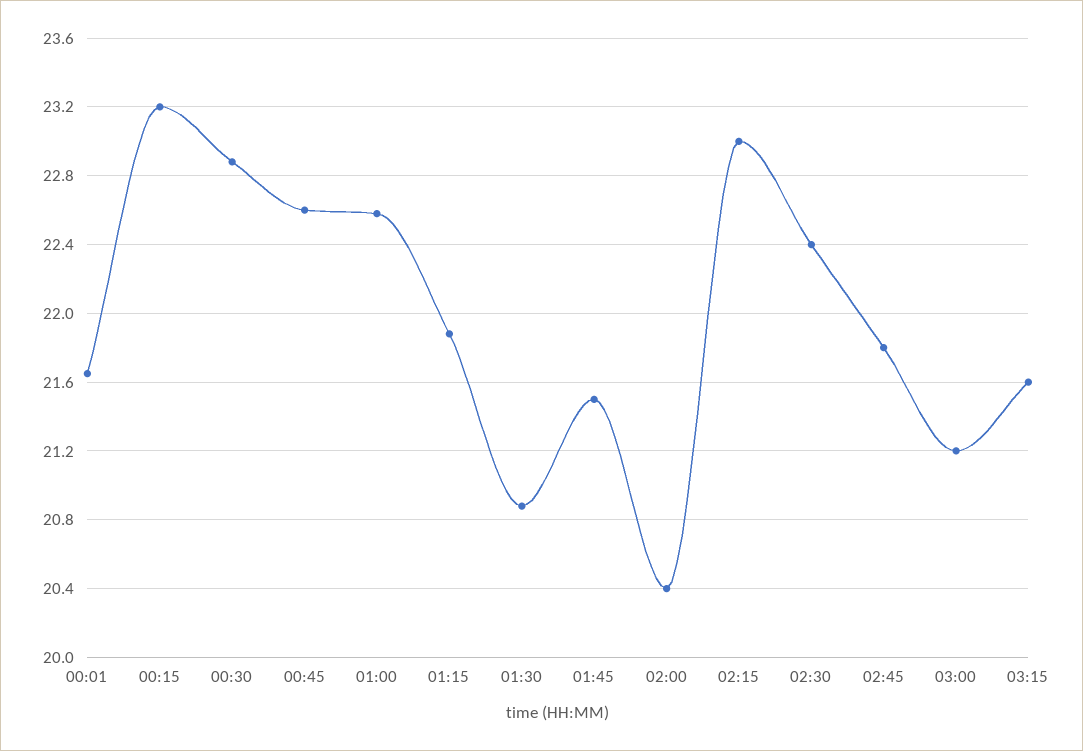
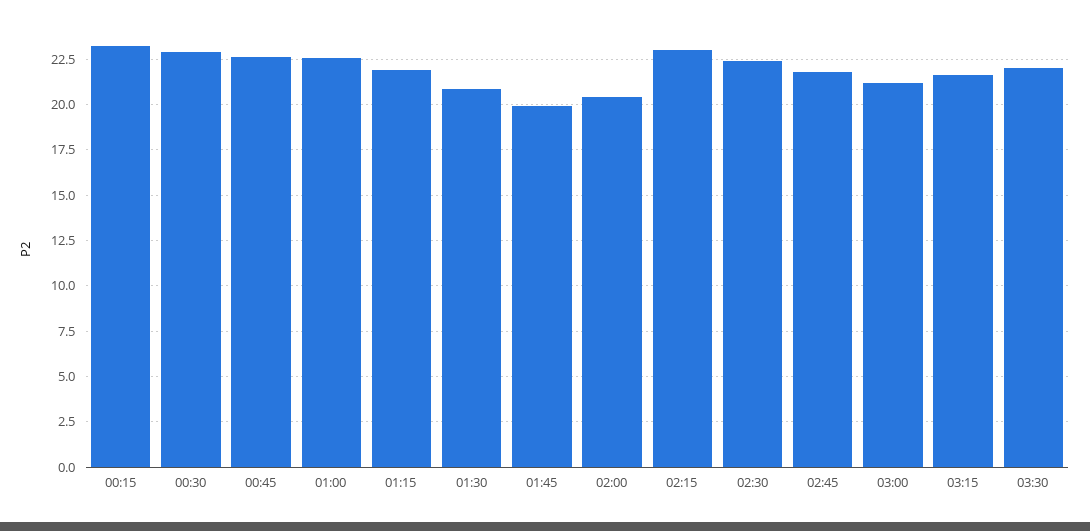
00:01: 21.65 -> none
01:45: 21.5 -> 20
03:30: none -> 22

